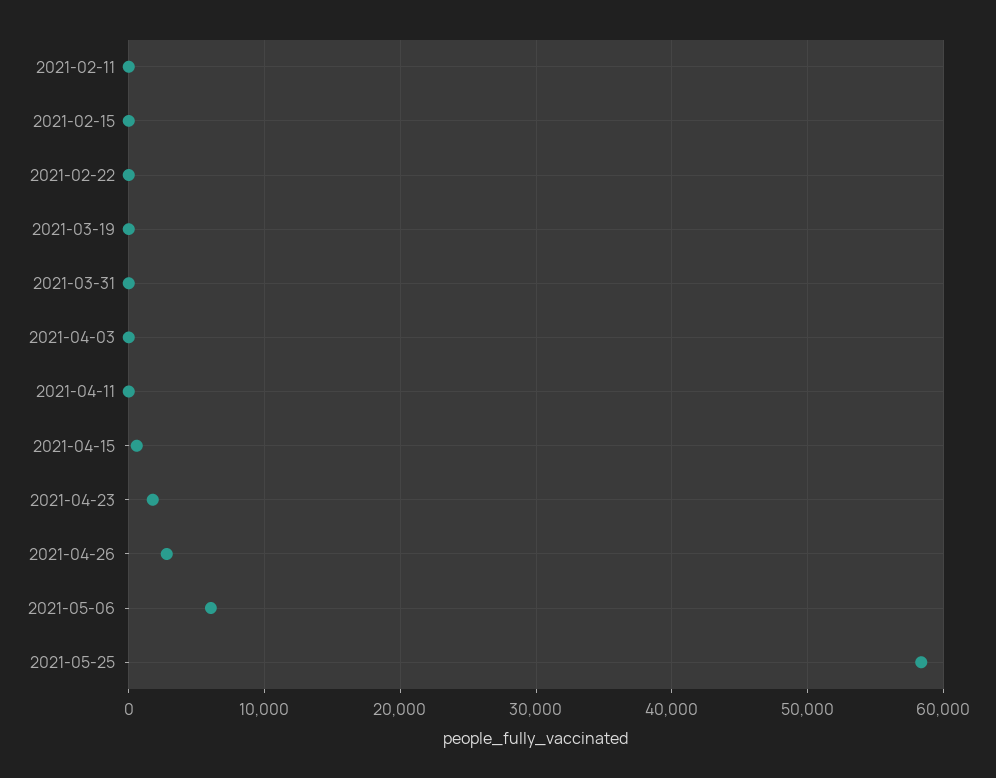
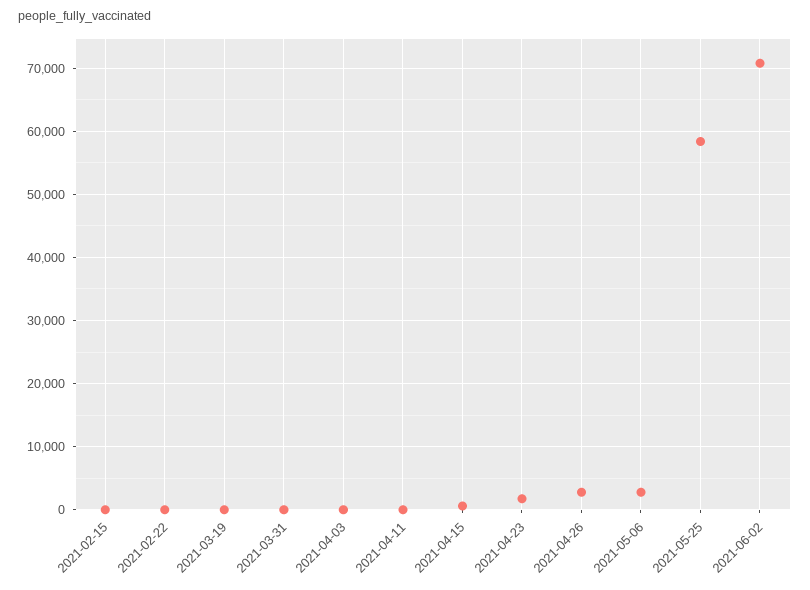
2021-02-11: 0 -> none
2021-05-06: 6000 -> 3000
2021-06-02: none -> 71000

